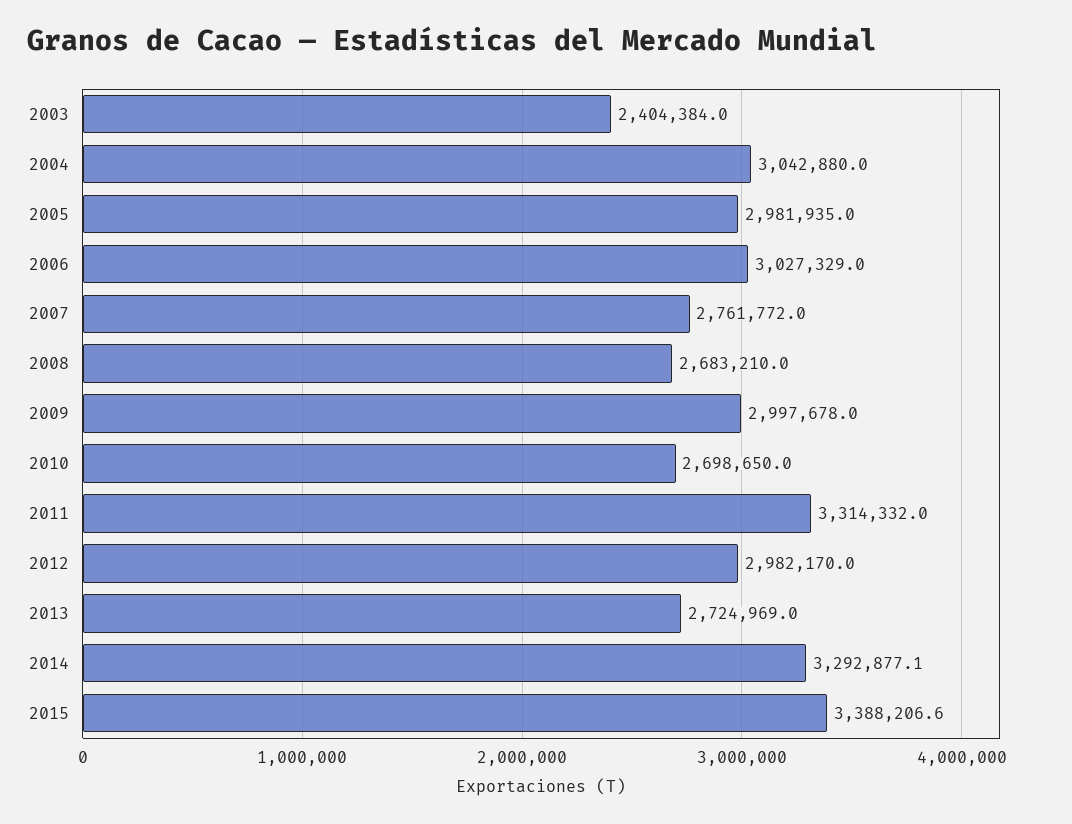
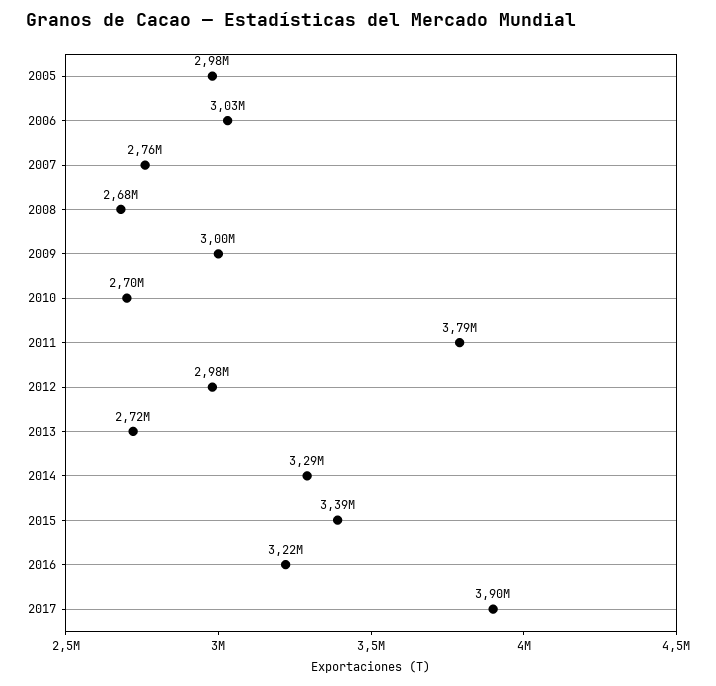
2003: 2404384 -> none
2004: 3042880 -> none
2011: 3314332 -> 3790000
2016: none -> 3220000
2017: none -> 3900000

